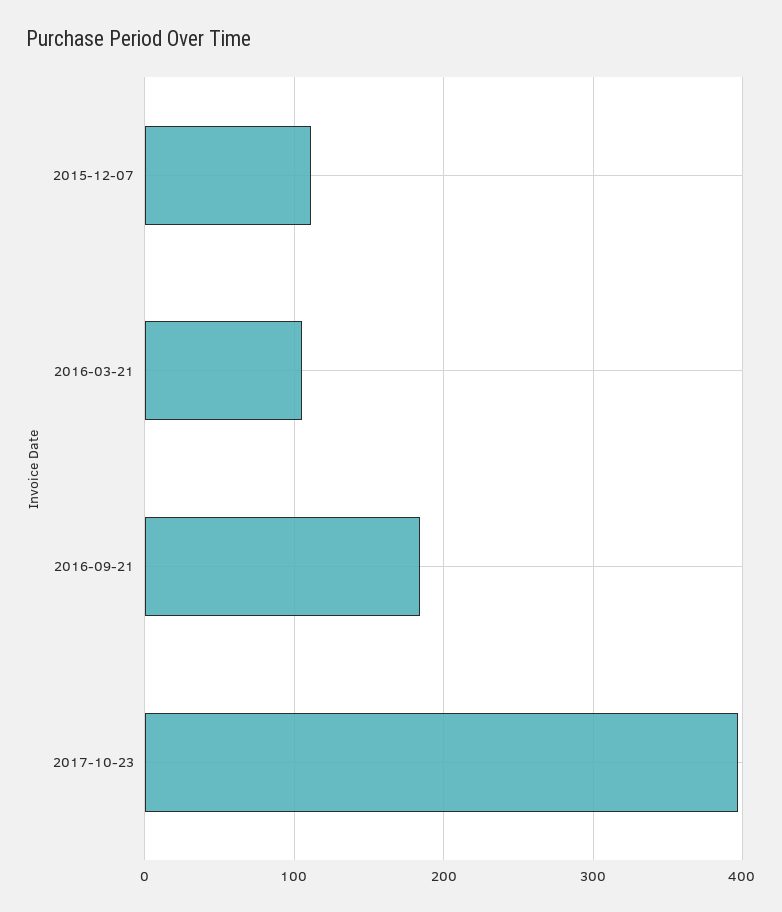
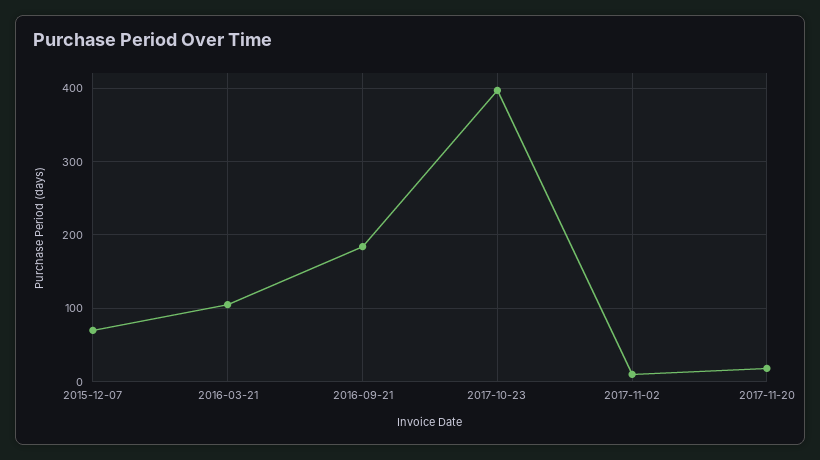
2015-12-07: 110 -> 70
2017-11-02: none -> 10
2017-11-20: none -> 20

